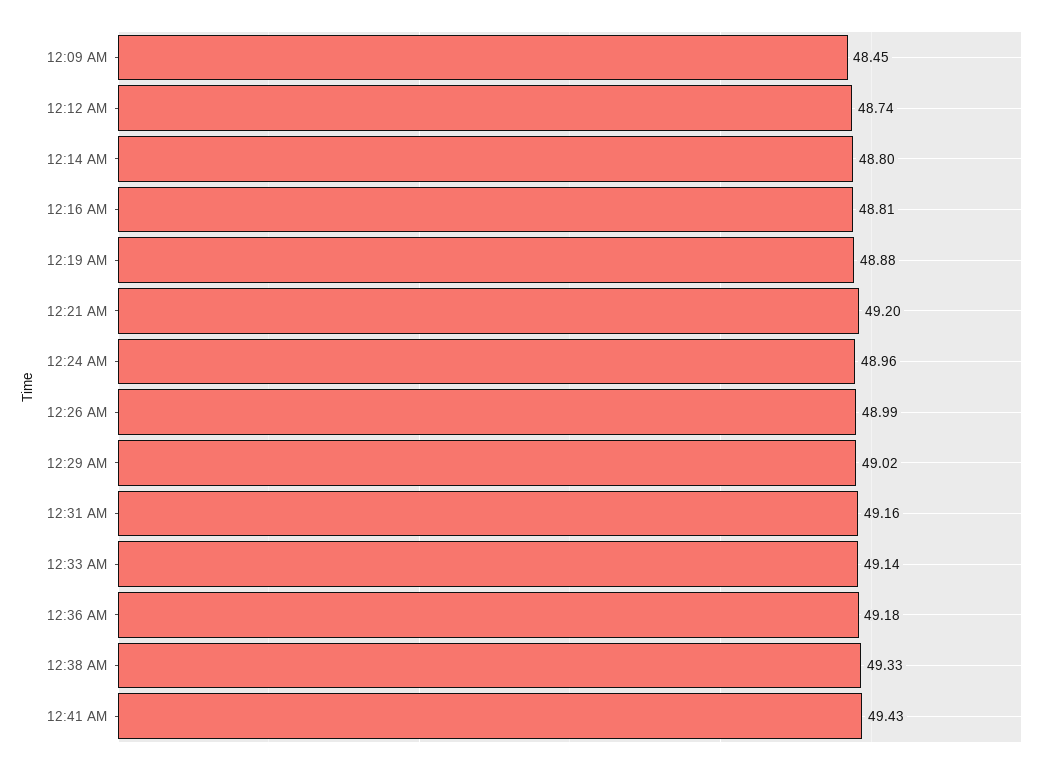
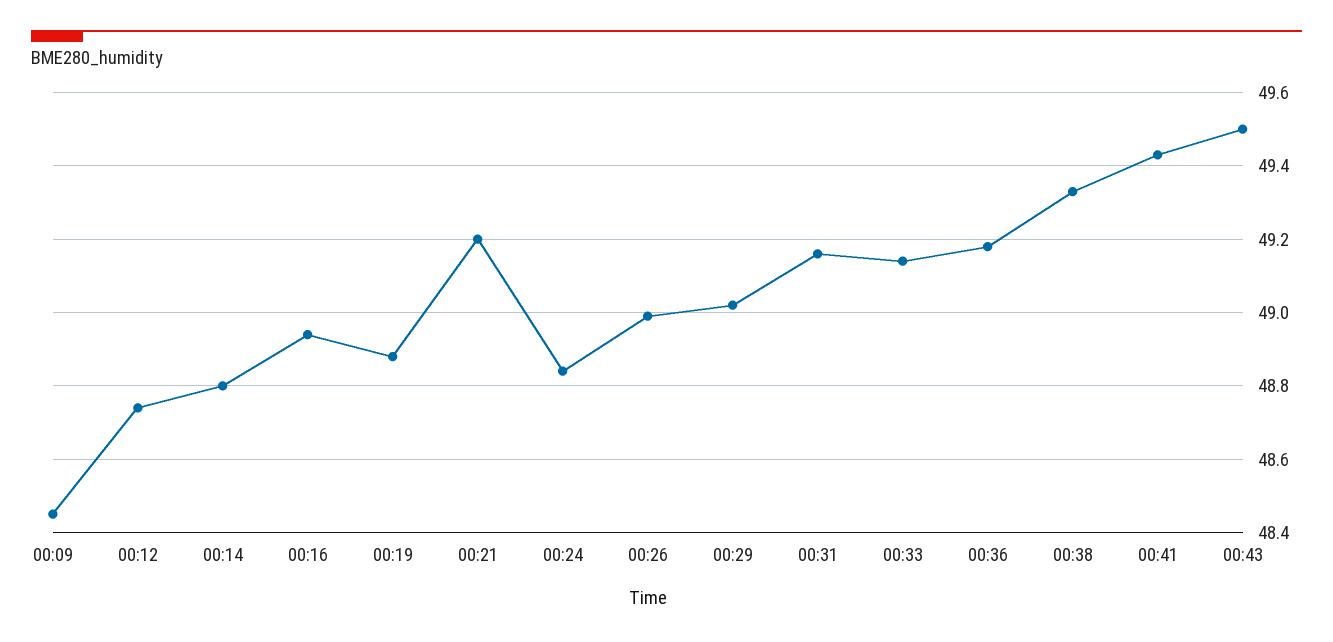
12:16 AM: 48.81 -> 48.95
12:24 AM: 48.96 -> 48.85
00:43: none -> 49.5

